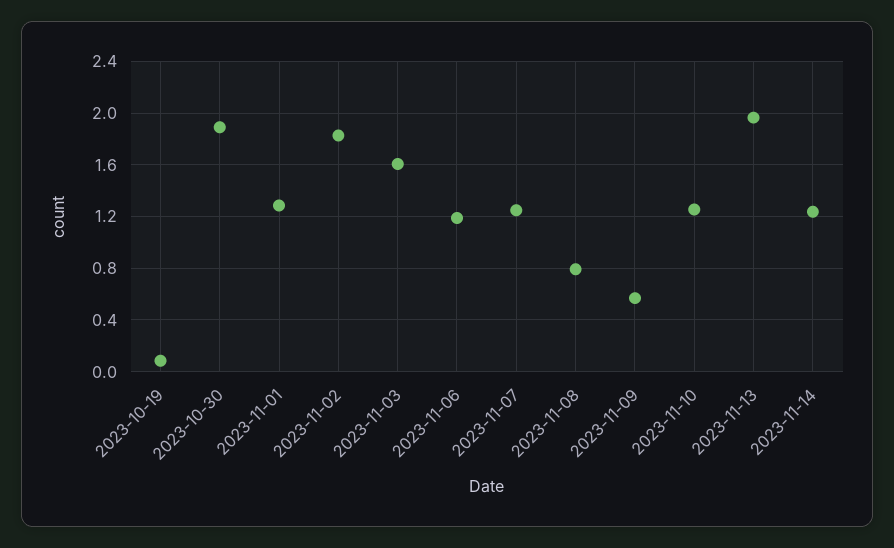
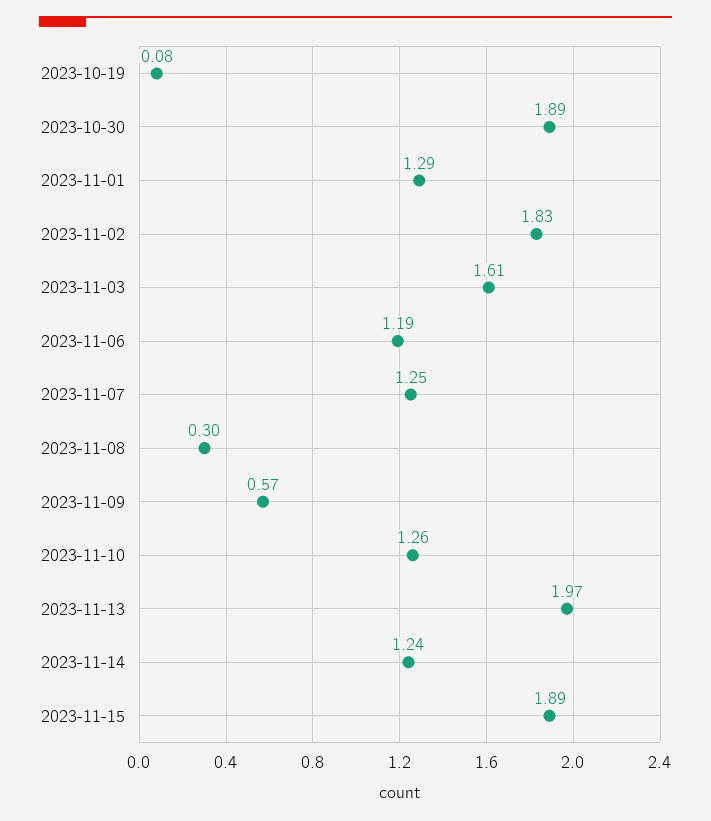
2023-11-08: 0.8 -> 0.3
2023-11-15: none -> 1.89

